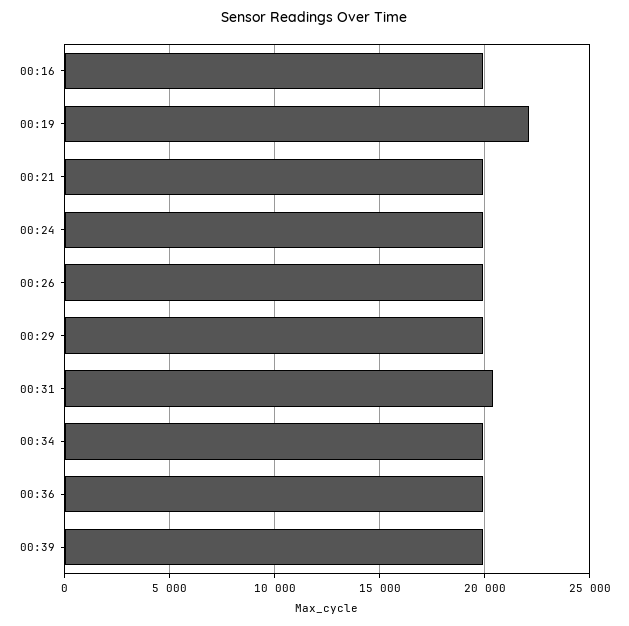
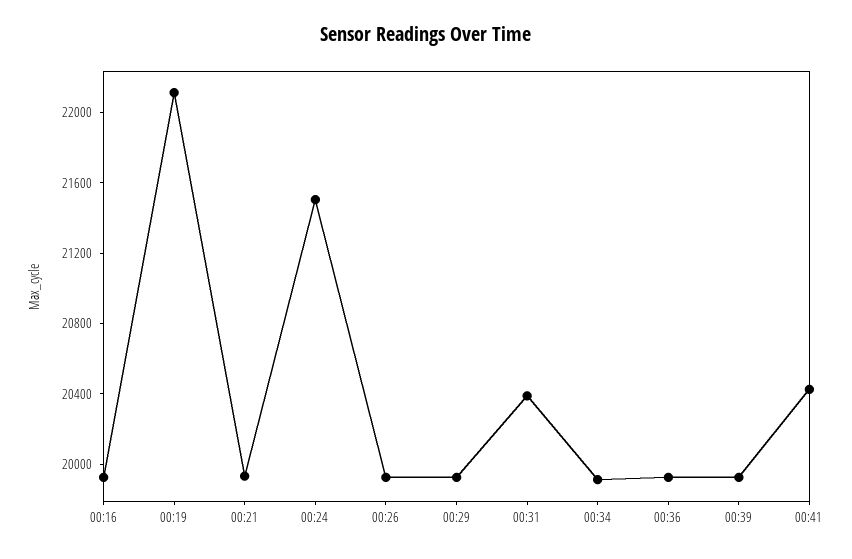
00:24: 20000 -> 21500
00:41: none -> 20400

